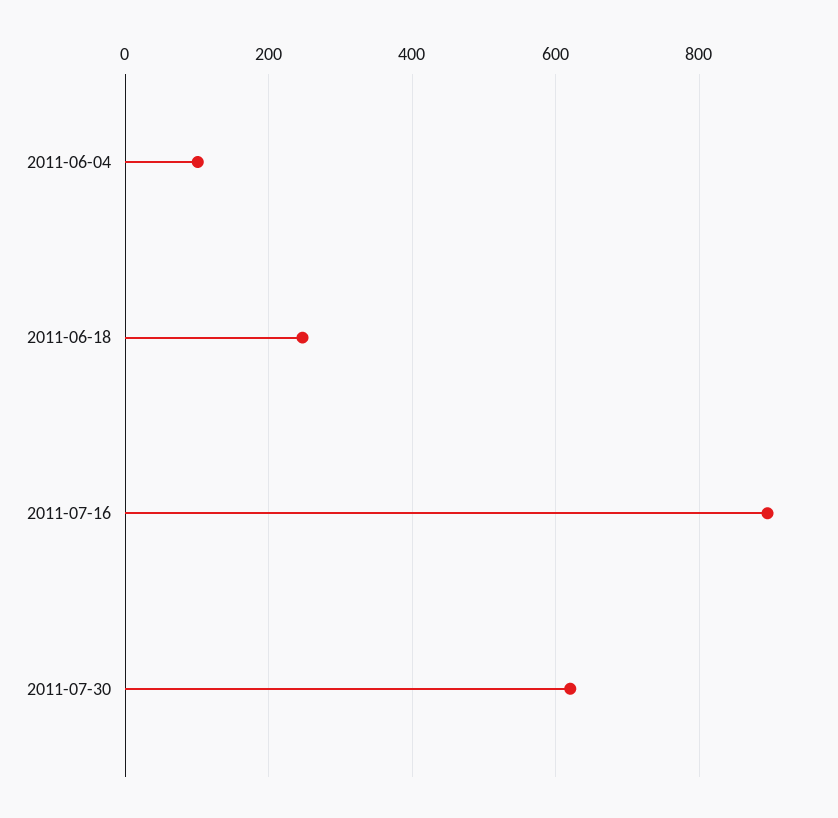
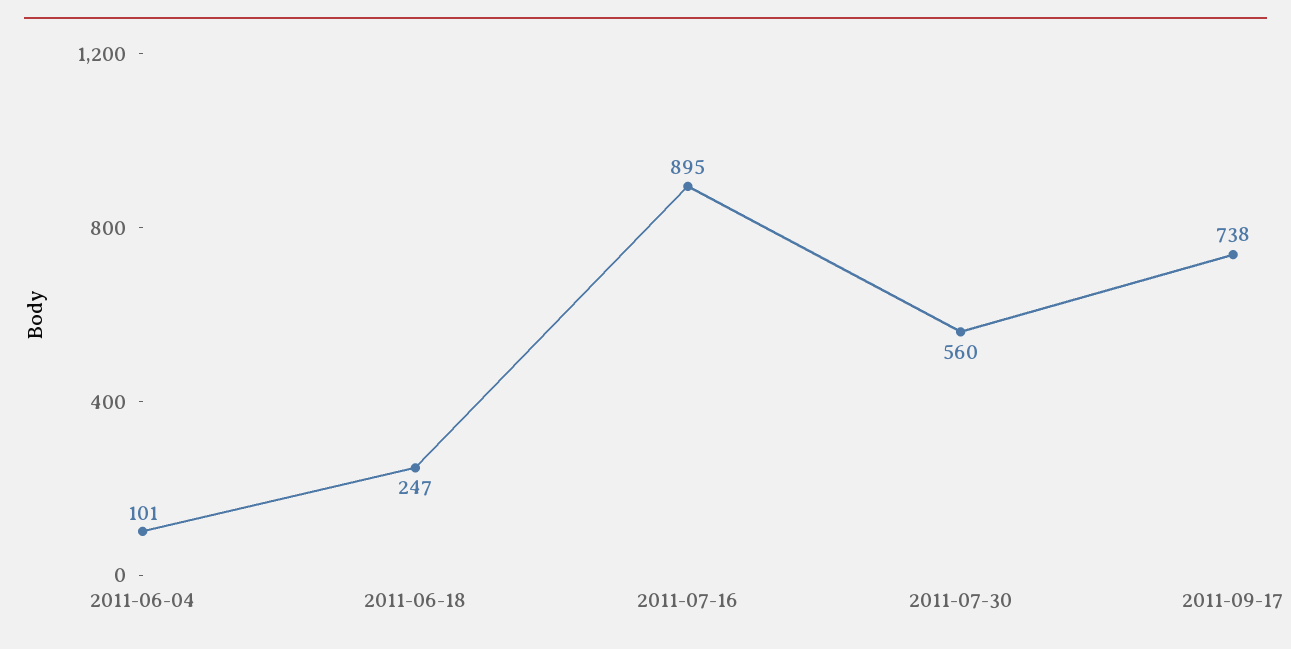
2011-07-30: 620 -> 560
2011-09-17: none -> 738

